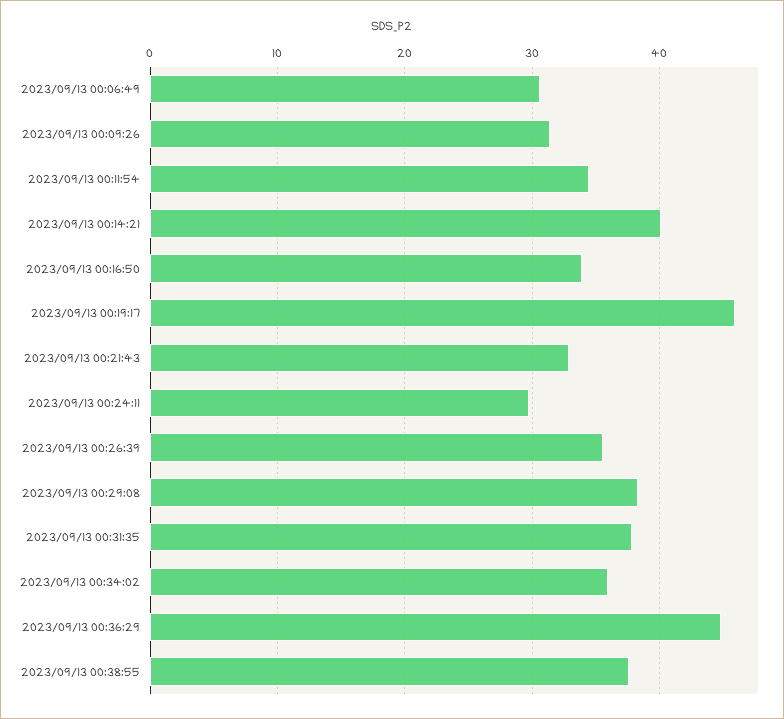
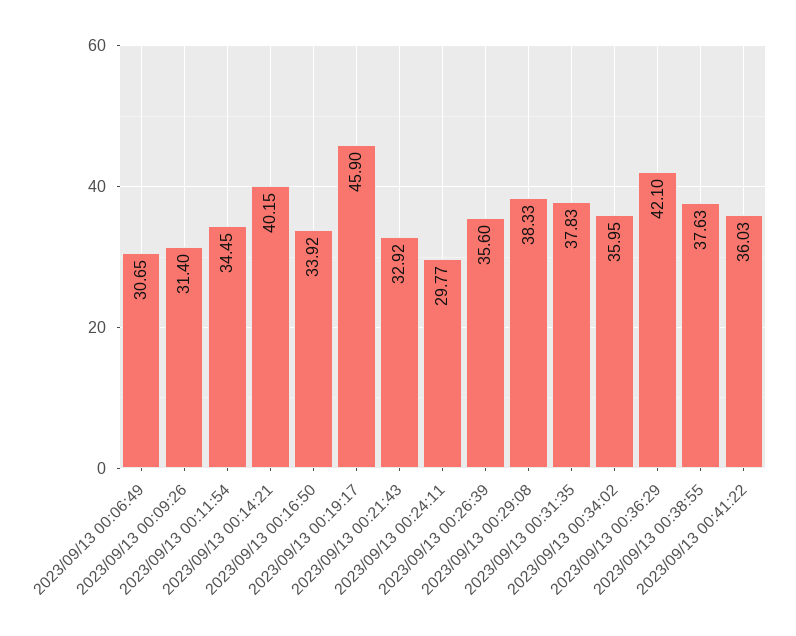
2023/09/13 00:36:29: 45 -> 42.1
2023/09/13 00:41:22: none -> 36.03

